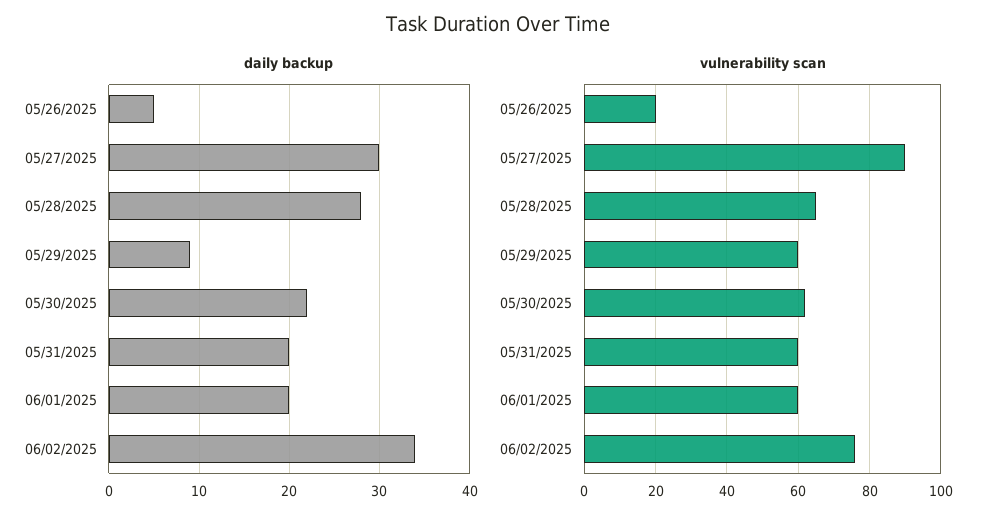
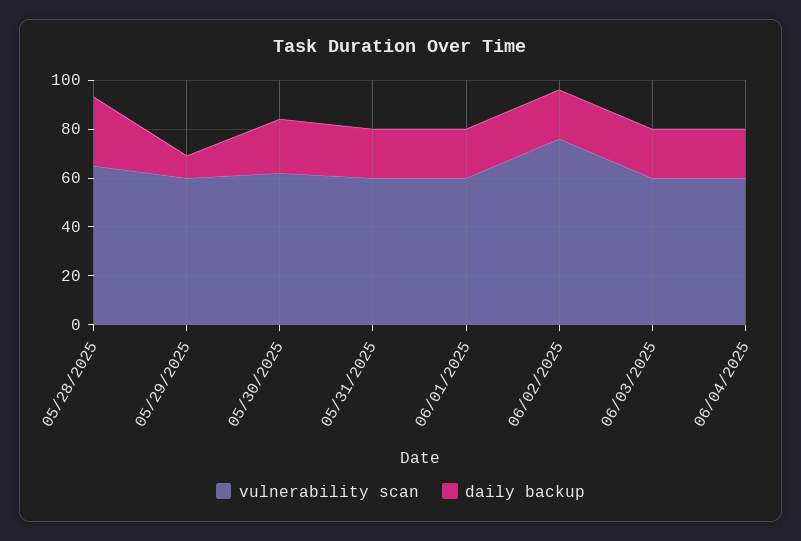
daily backup, 05/26/2025: 5 -> none
daily backup, 05/27/2025: 30 -> none
daily backup, 06/02/2025: 34 -> 20
vulnerability scan, 05/26/2025: 20 -> none
vulnerability scan, 05/27/2025: 90 -> none
vulnerability scan, 06/03/2025: none -> 60
daily backup, 06/03/2025: none -> 20
vulnerability scan, 06/04/2025: none -> 60
daily backup, 06/04/2025: none -> 20

